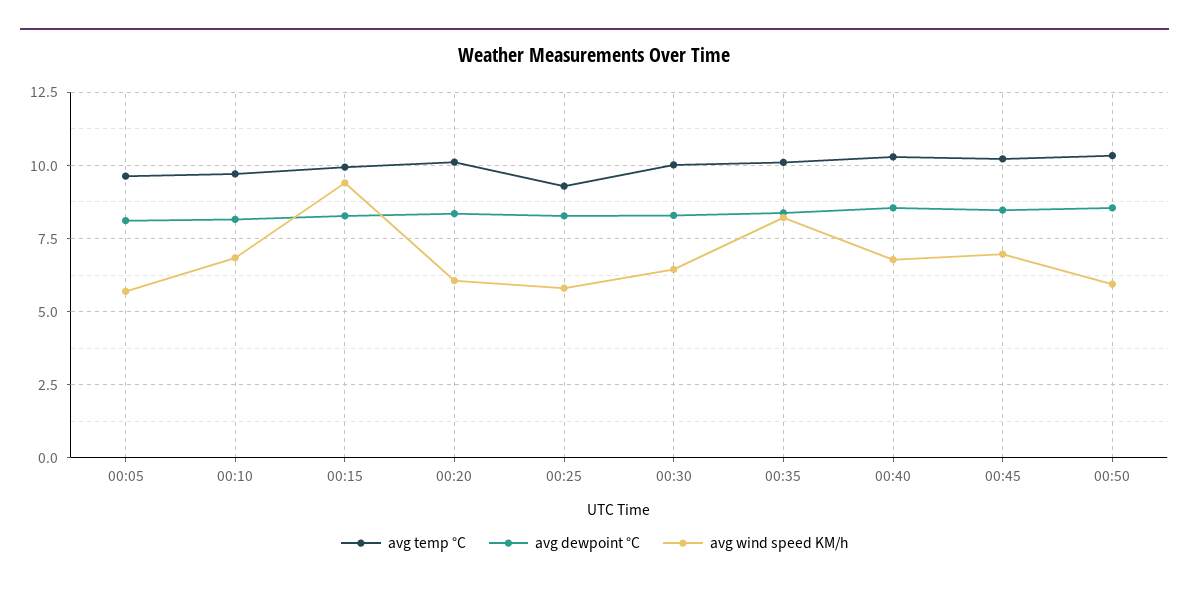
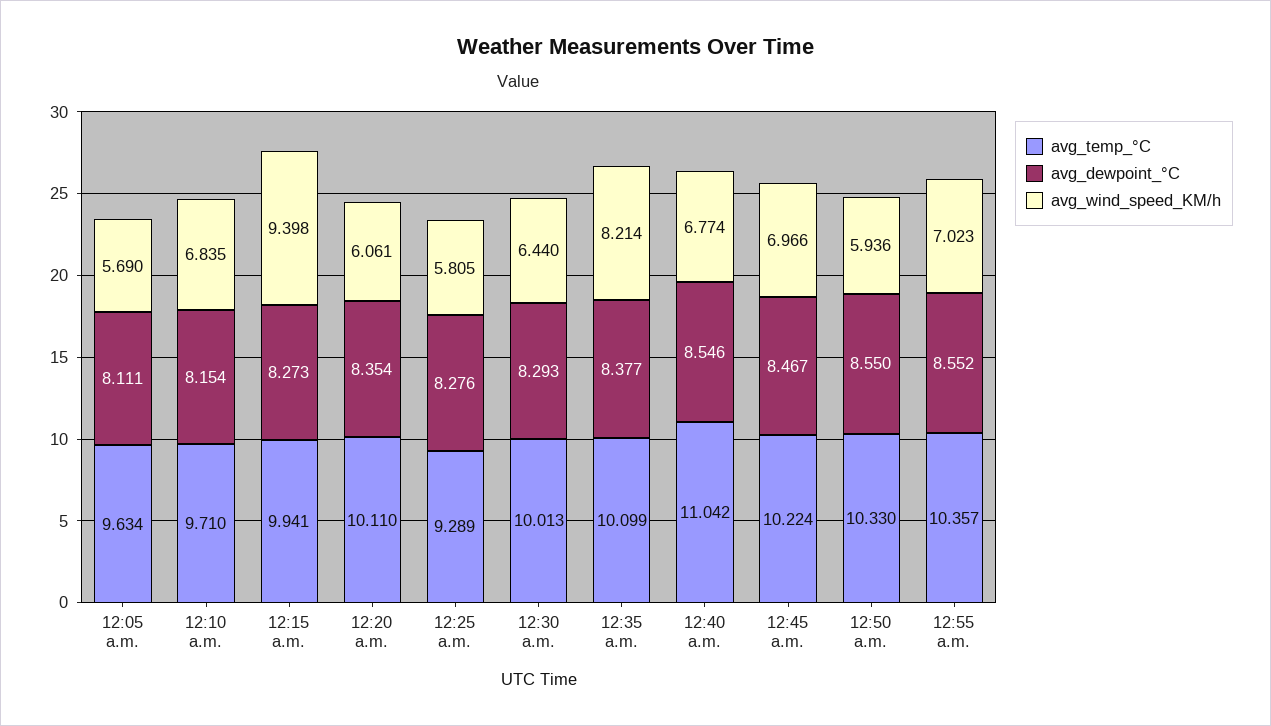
avg temp °C, 00:40: 10.25 -> 11.042
avg temp °C, 12:55 a.m.: none -> 10.357
avg dewpoint °C, 12:55 a.m.: none -> 8.552
avg wind speed KM/h, 12:55 a.m.: none -> 7.023

